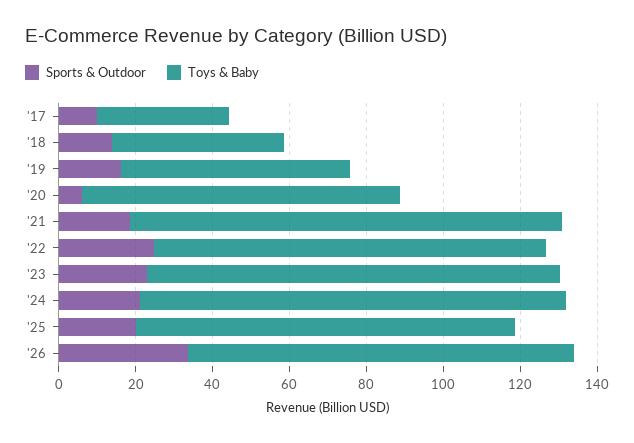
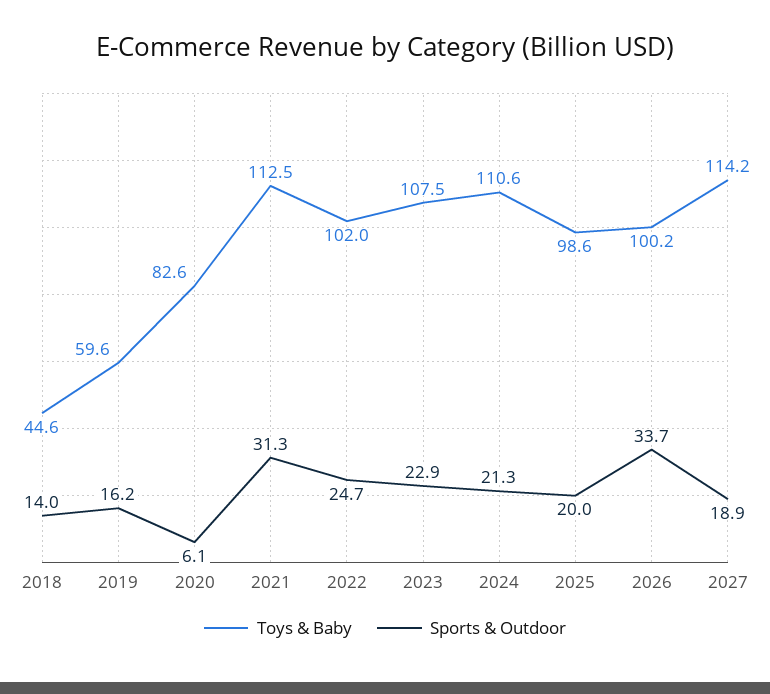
Sports & Outdoor, '17: 10 -> none
Toys & Baby, '17: 35 -> none
Sports & Outdoor, '21: 20 -> 31.3
Toys & Baby, 2027: none -> 114.2
Sports & Outdoor, 2027: none -> 18.9

